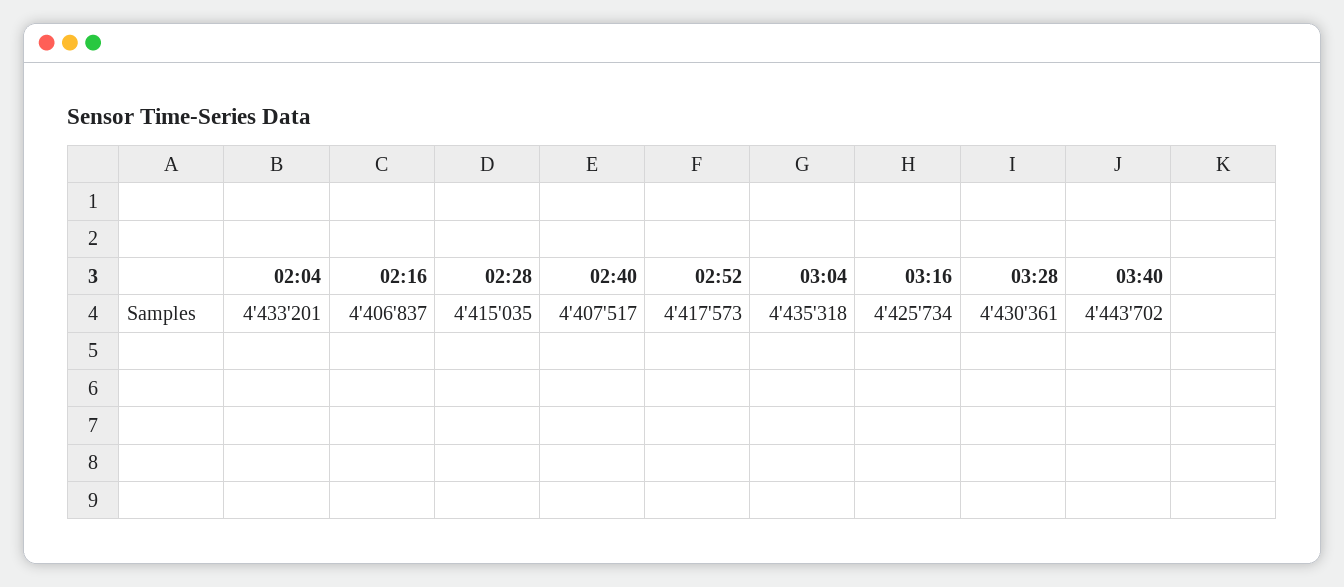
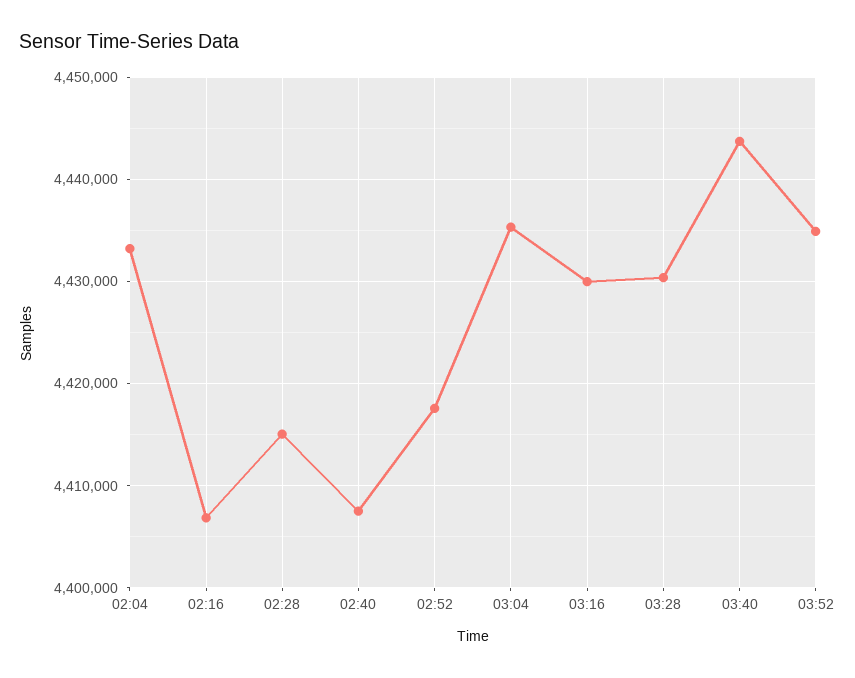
03:16: 4425734 -> 4430000
03:52: none -> 4435000

